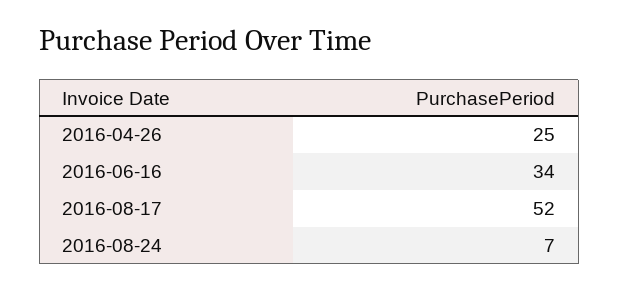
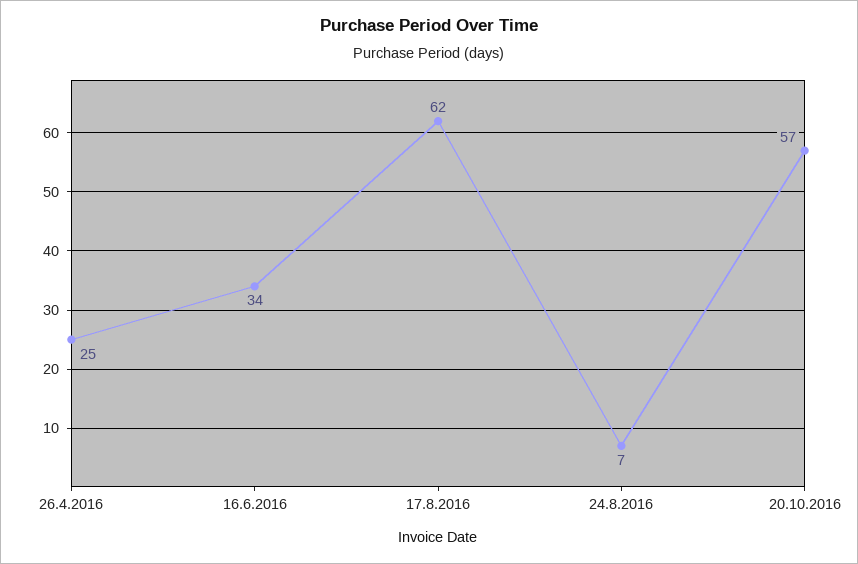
2016-08-17: 52 -> 62
20.10.2016: none -> 57

